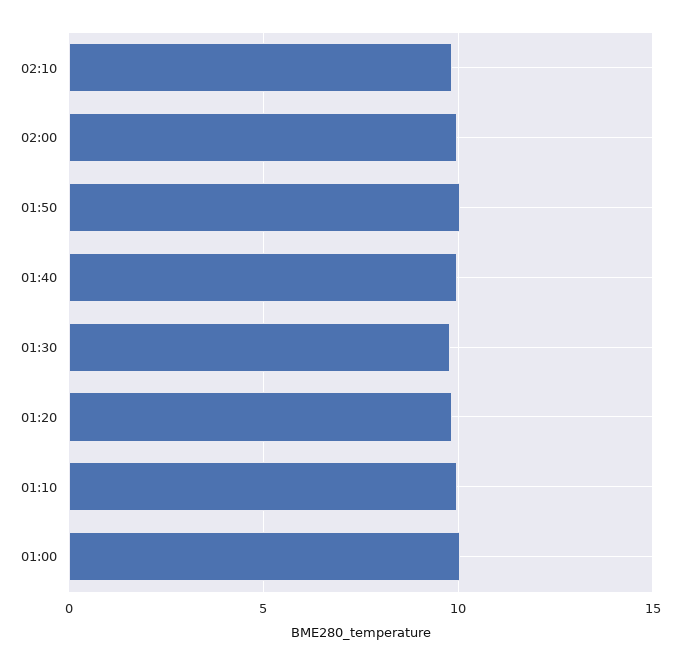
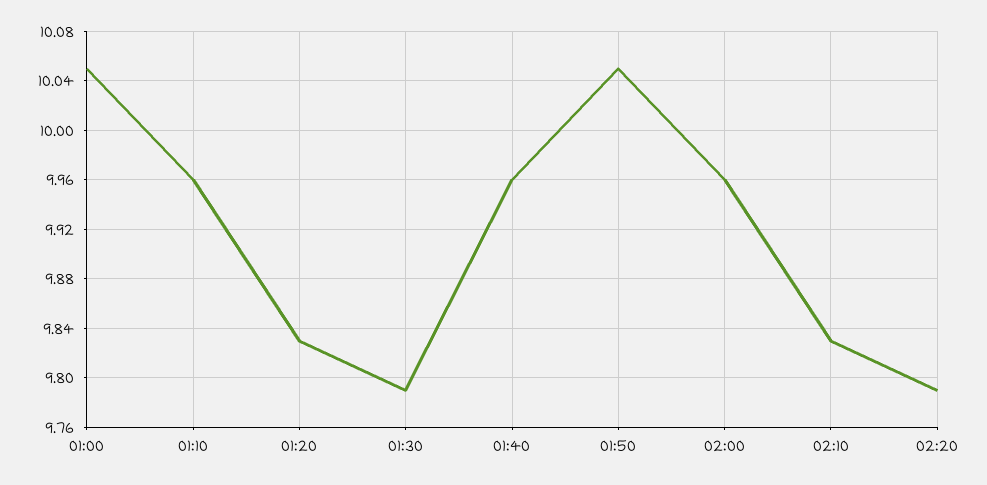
02:20: none -> 9.79

